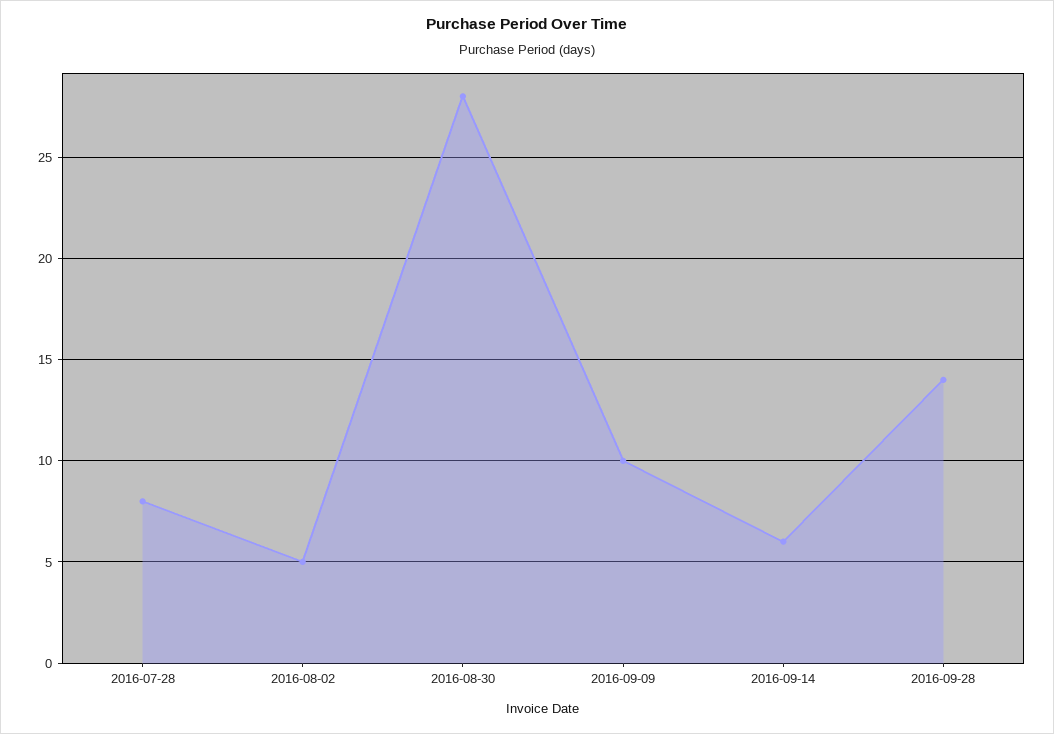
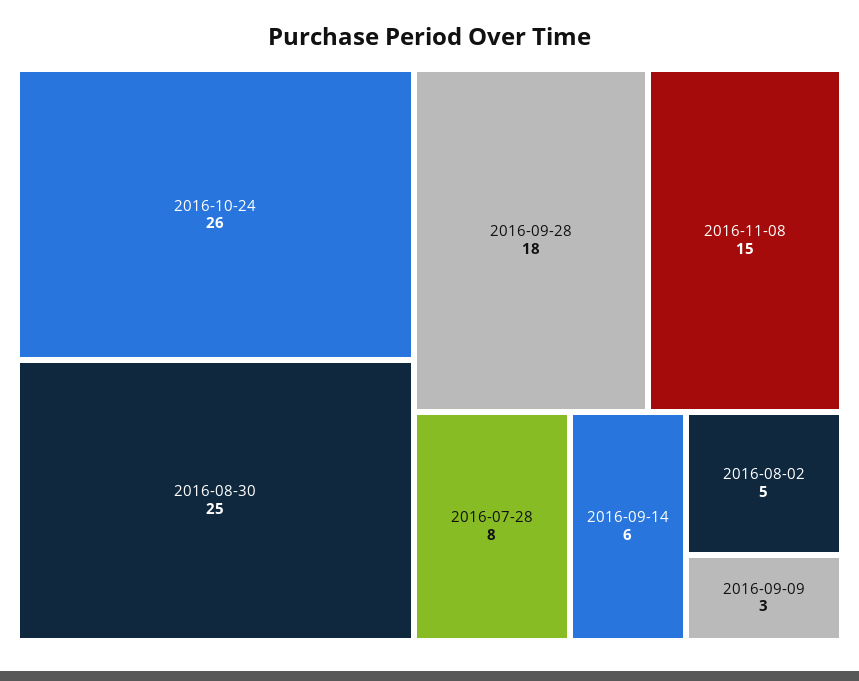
2016-08-30: 28 -> 25
2016-09-09: 10 -> 3
2016-09-28: 14 -> 18
2016-10-24: none -> 26
2016-11-08: none -> 15

